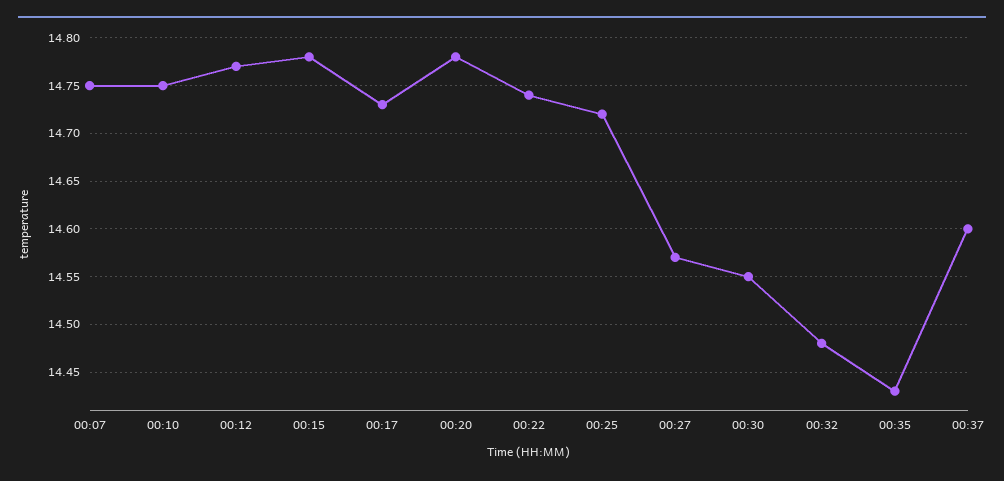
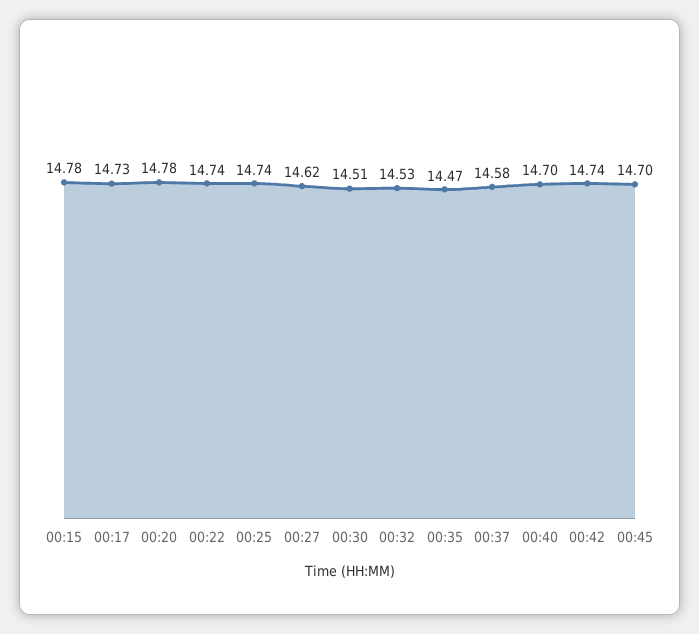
00:07: 14.75 -> none
00:10: 14.75 -> none
00:12: 14.77 -> none
00:25: 14.72 -> 14.74
00:27: 14.57 -> 14.62
00:30: 14.55 -> 14.51
00:32: 14.48 -> 14.53
00:35: 14.43 -> 14.47
00:37: 14.6 -> 14.58
00:40: none -> 14.7
00:42: none -> 14.74
00:45: none -> 14.7

